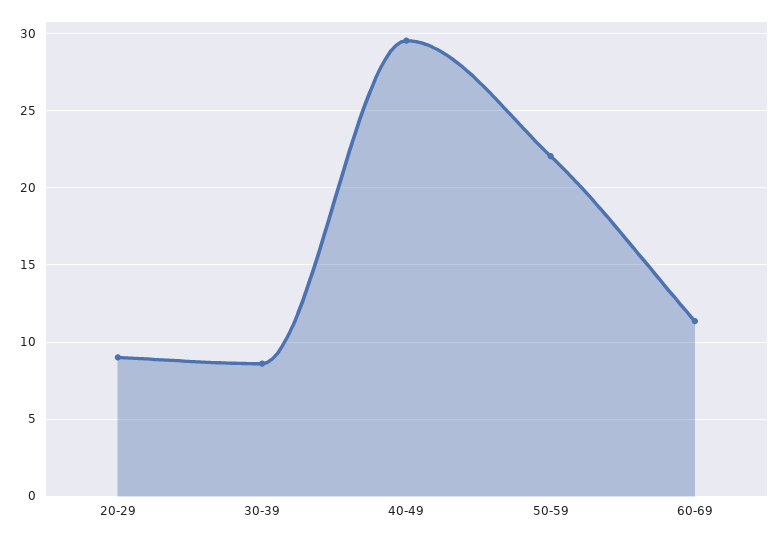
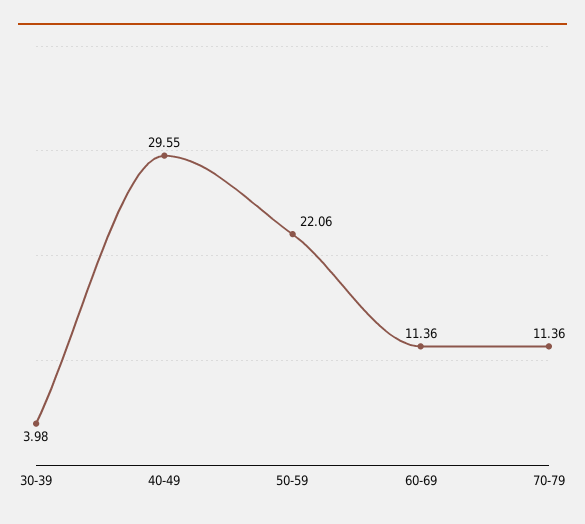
20-29: 9 -> none
30-39: 8.5 -> 3.98
70-79: none -> 11.36

